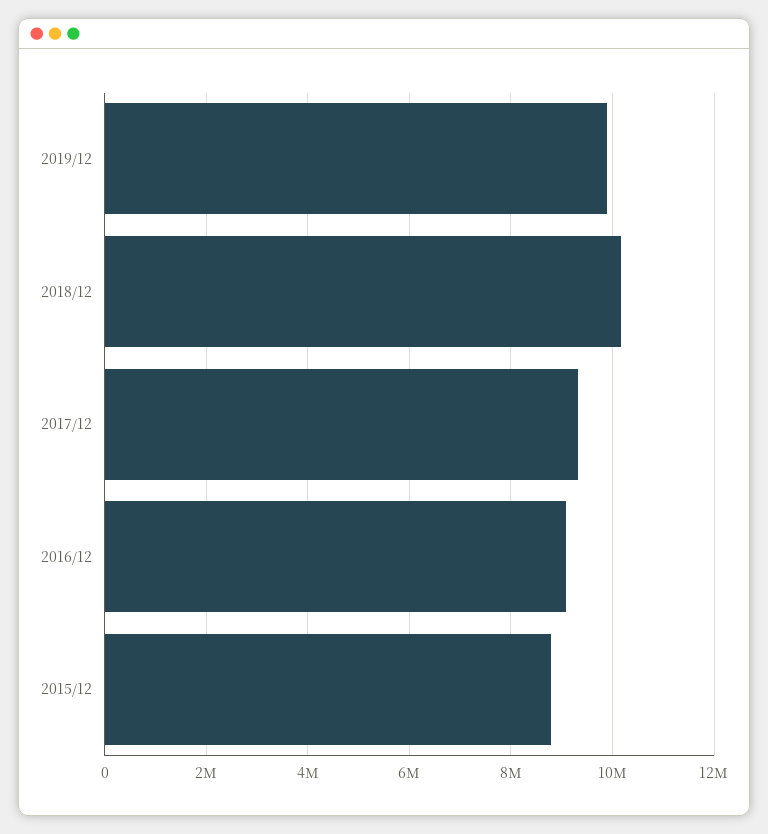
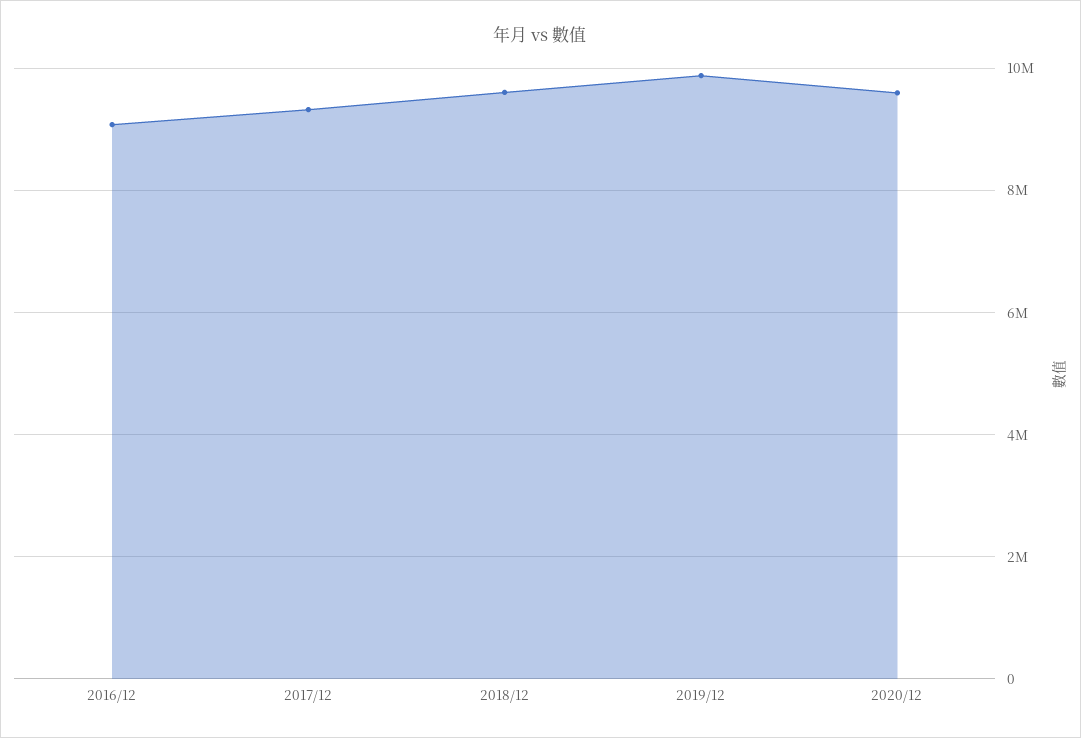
2018/12: 10200000 -> 9600000
2015/12: 8800000 -> none
2020/12: none -> 9600000

